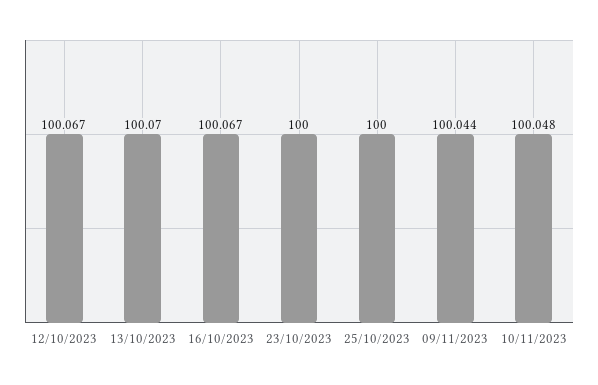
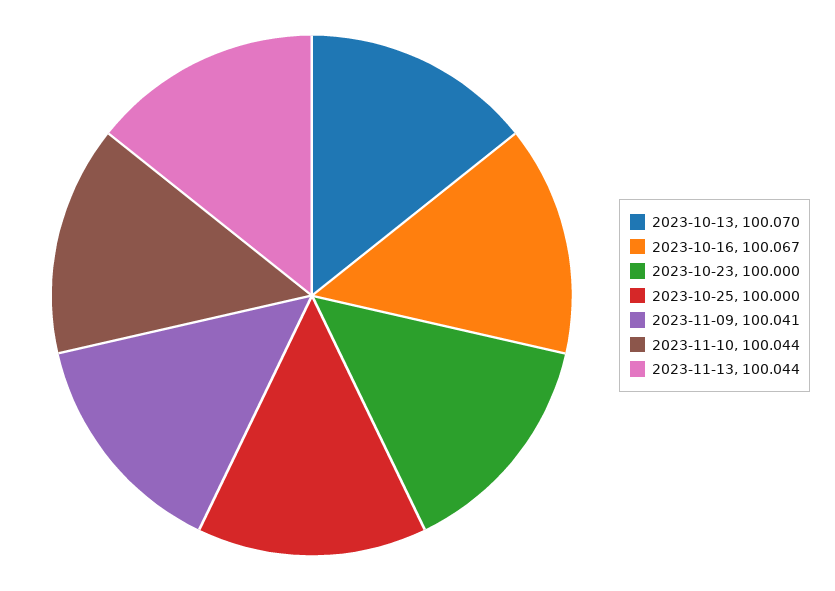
12/10/2023: 100.067 -> none
09/11/2023: 100.044 -> 100.041
10/11/2023: 100.048 -> 100.044
2023-11-13: none -> 100.044

